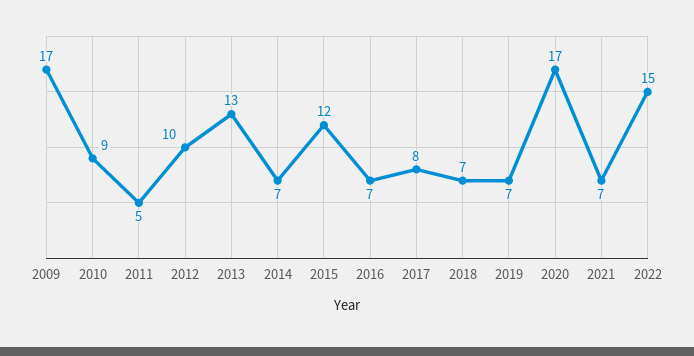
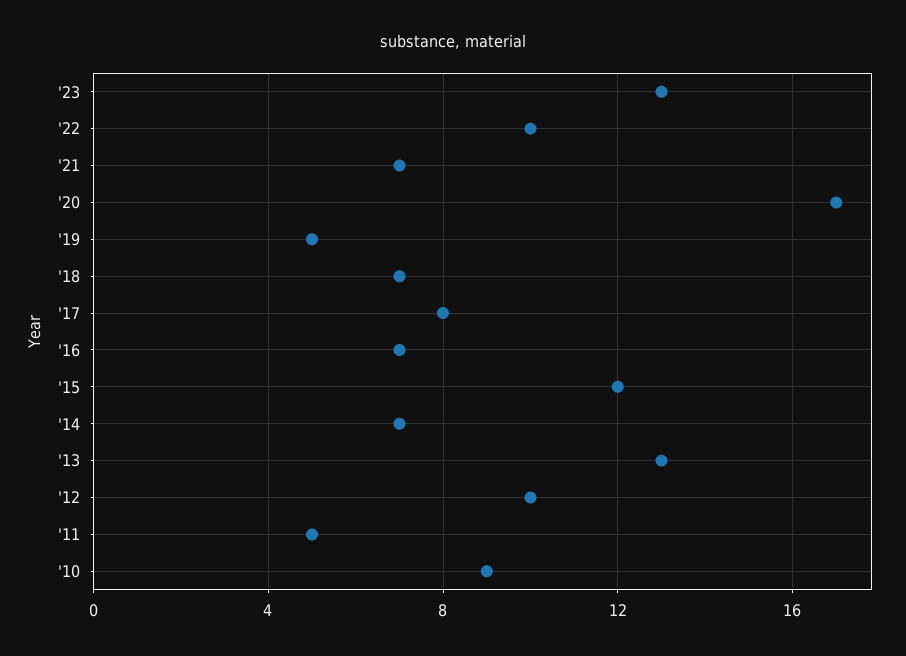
2009: 17 -> none
2019: 7 -> 5
2022: 15 -> 10
'23: none -> 13

